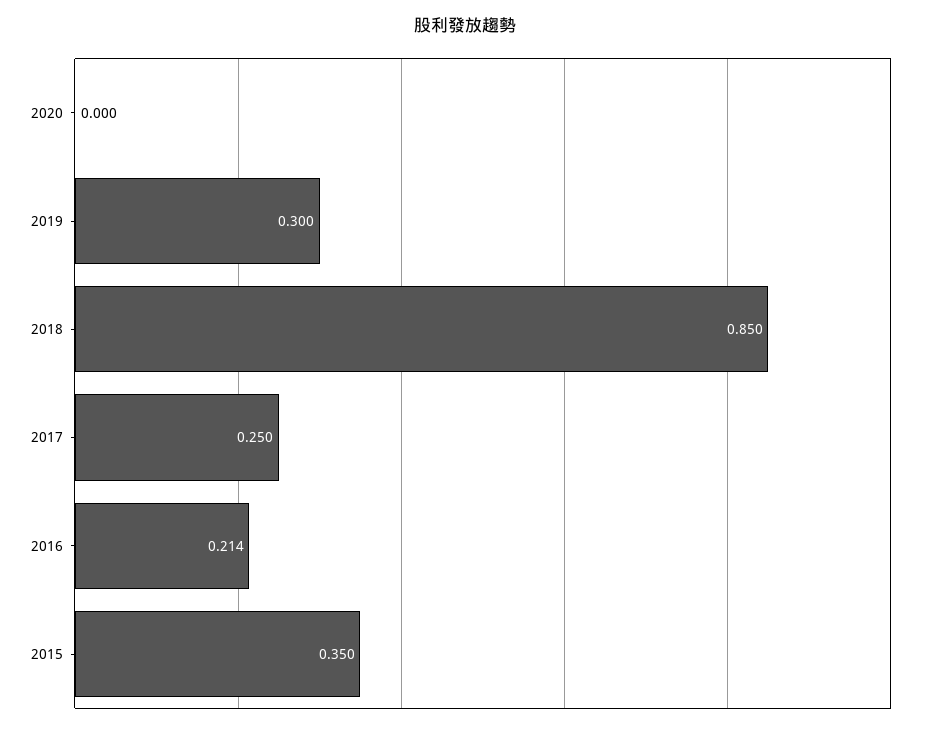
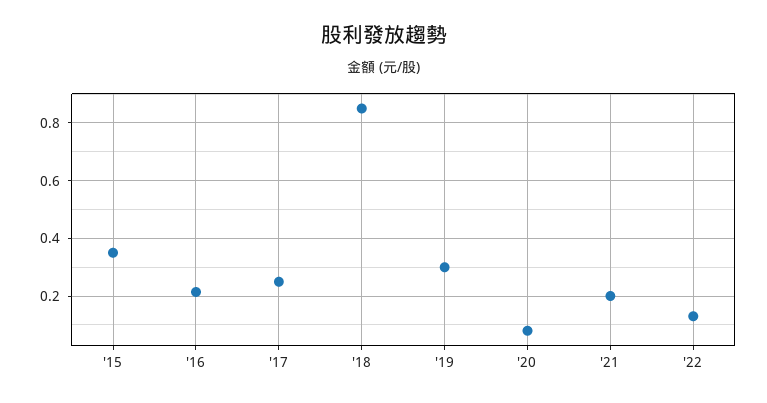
2020: 0 -> 0.075
'21: none -> 0.2
'22: none -> 0.125

